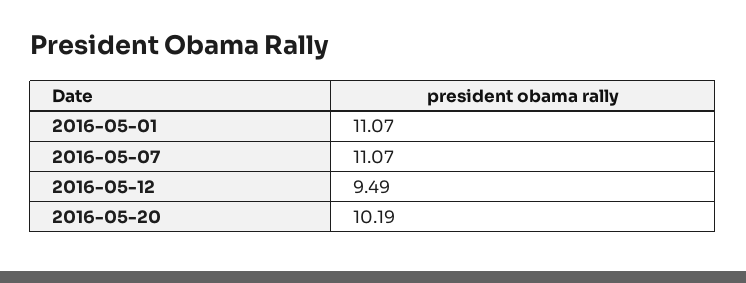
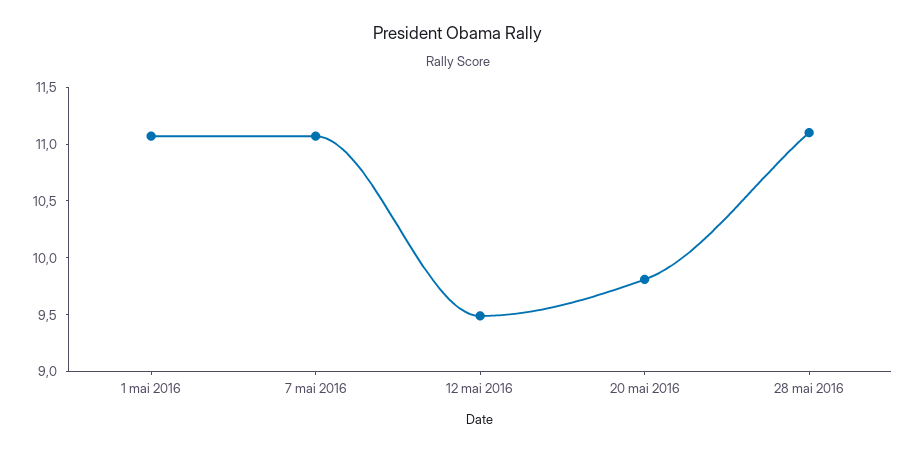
2016-05-20: 10.19 -> 9.8
28 mai 2016: none -> 11.1

